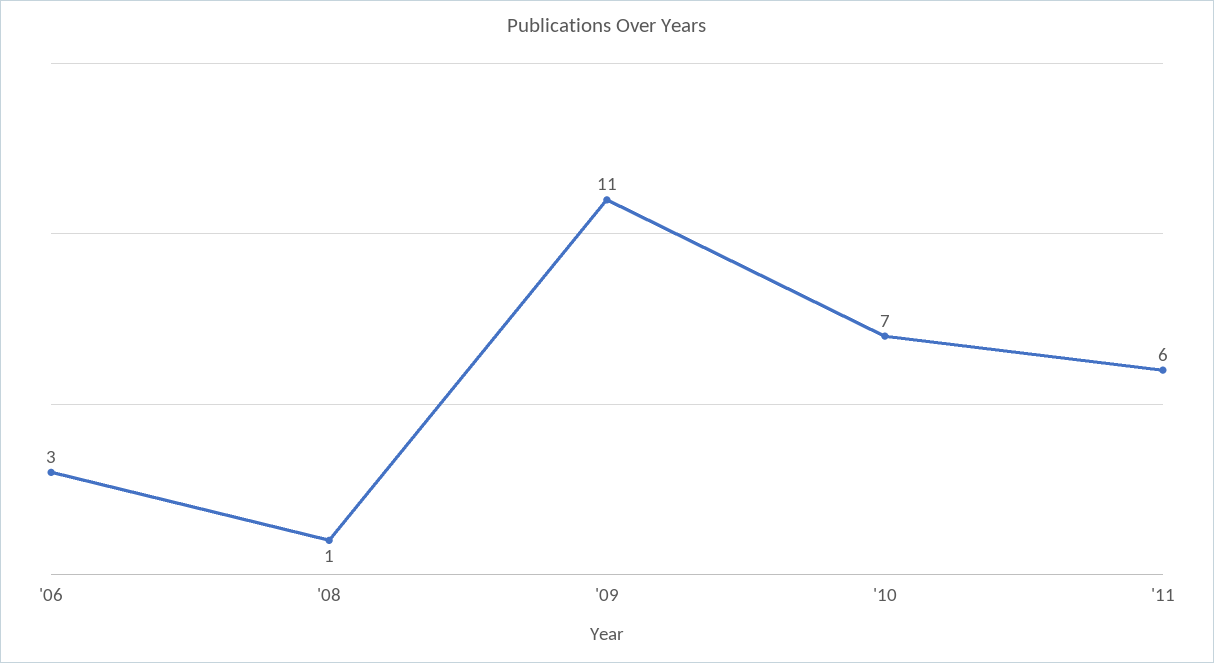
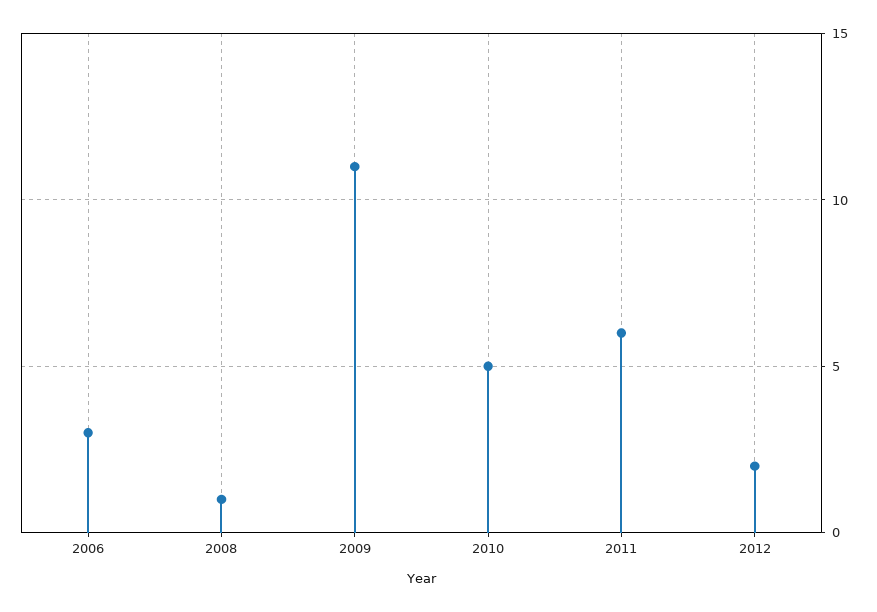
'10: 7 -> 5
2012: none -> 2

